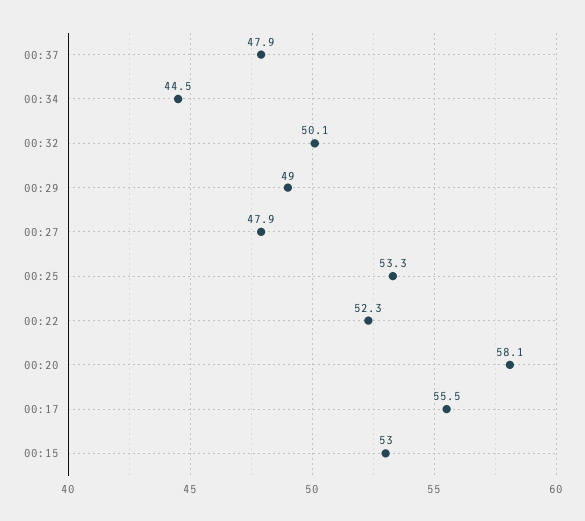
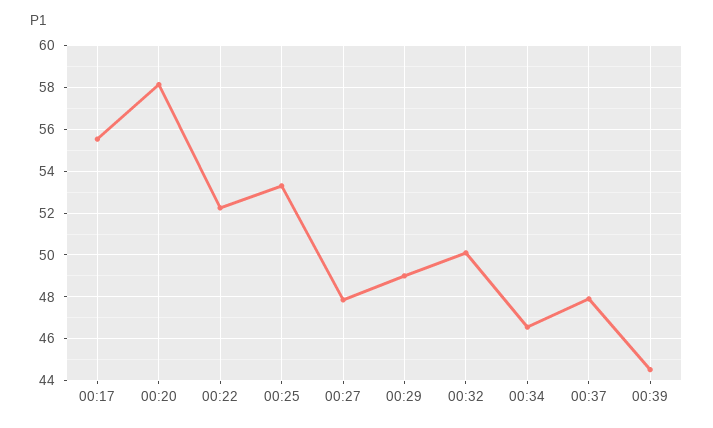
00:34: 44.5 -> 46.5
00:15: 53 -> none
00:39: none -> 44.5

